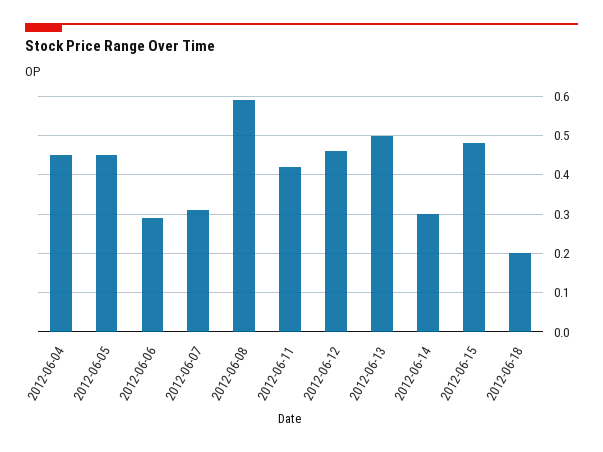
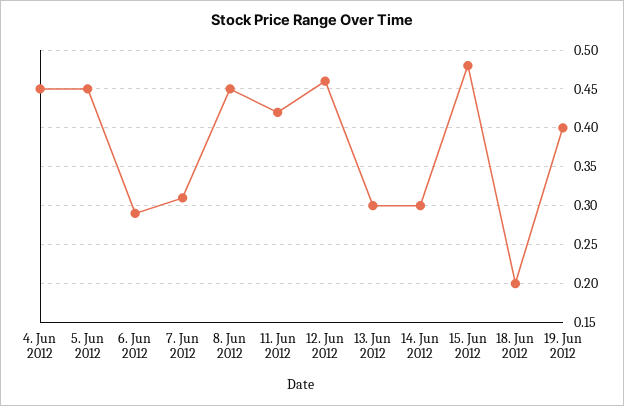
2012-06-08: 0.6 -> 0.45
2012-06-13: 0.5 -> 0.3
19. Jun 2012: none -> 0.4

